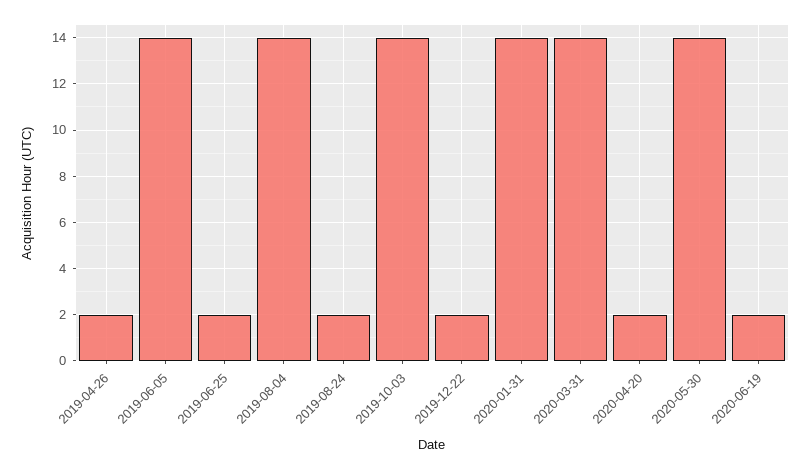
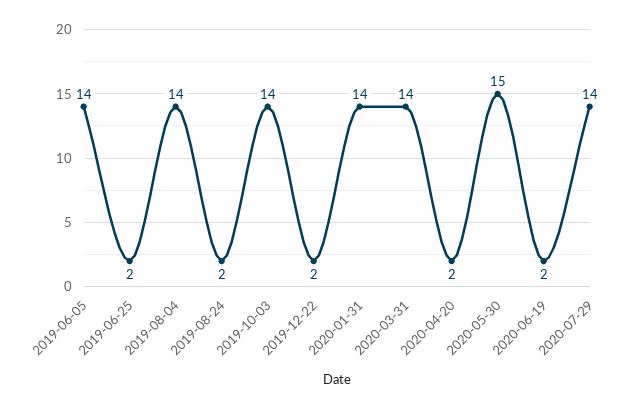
2019-04-26: 2 -> none
2020-05-30: 14 -> 15
2020-07-29: none -> 14

